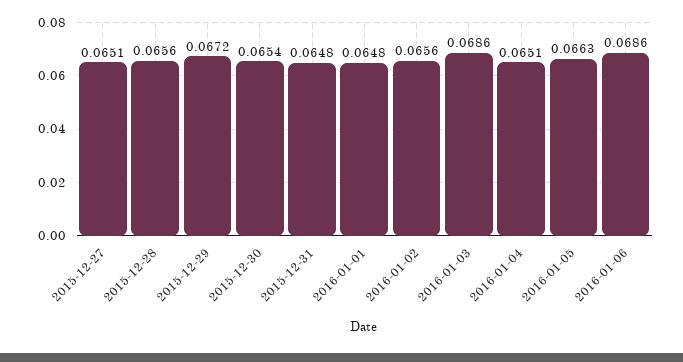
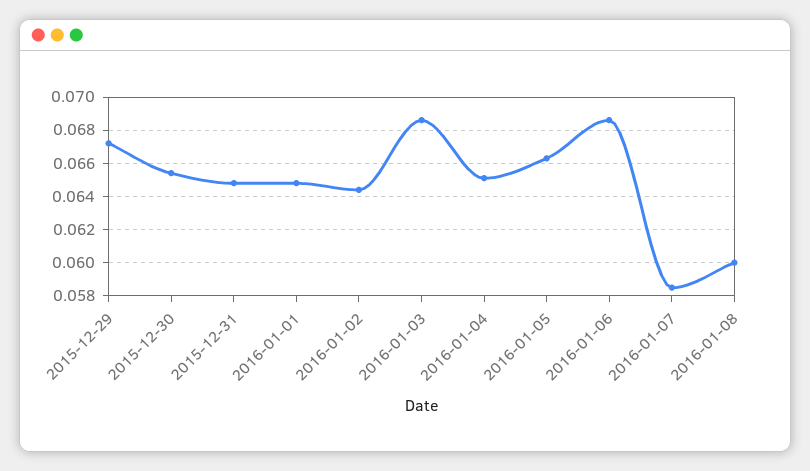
2015-12-27: 0.0651 -> none
2015-12-28: 0.0656 -> none
2016-01-02: 0.0656 -> 0.0645
2016-01-07: none -> 0.0585
2016-01-08: none -> 0.06

